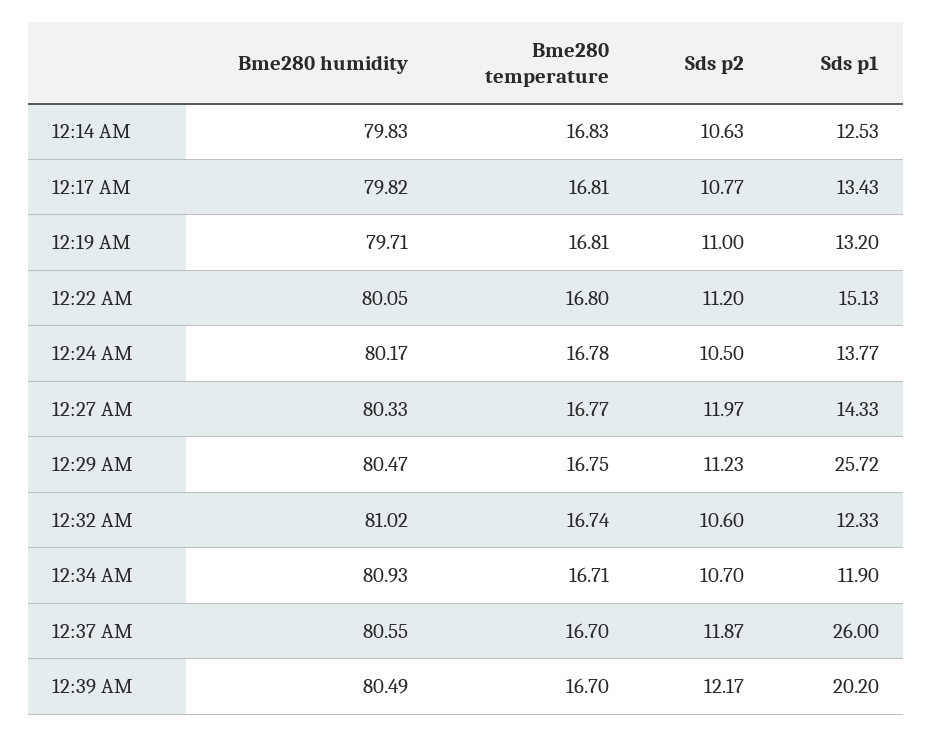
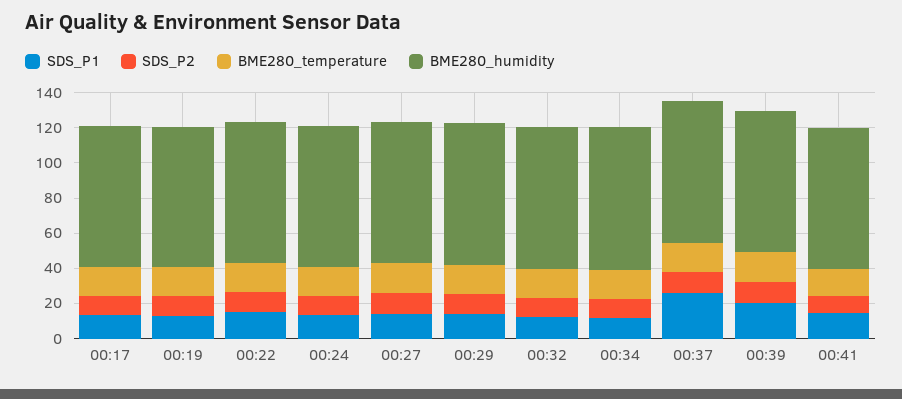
Bme280 humidity, 12:14 AM: 79.83 -> none
Bme280 temperature, 12:14 AM: 16.83 -> none
Sds p2, 12:14 AM: 10.63 -> none
Sds p1, 12:14 AM: 12.53 -> none
Sds p1, 12:29 AM: 25.72 -> 15
Sds p1, 00:41: none -> 15
Sds p2, 00:41: none -> 10
Bme280 temperature, 00:41: none -> 15
Bme280 humidity, 00:41: none -> 80

